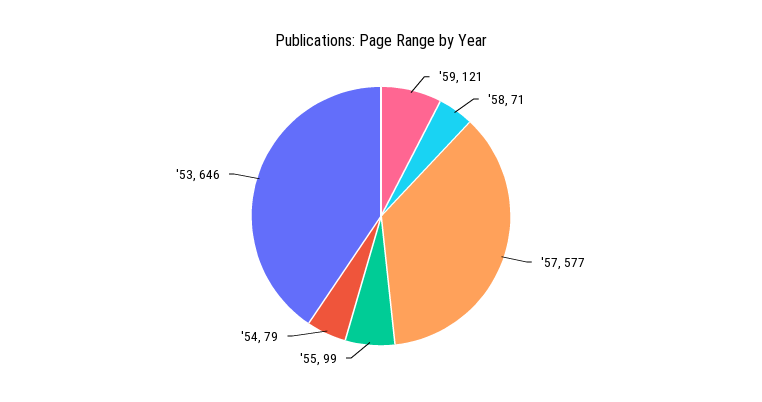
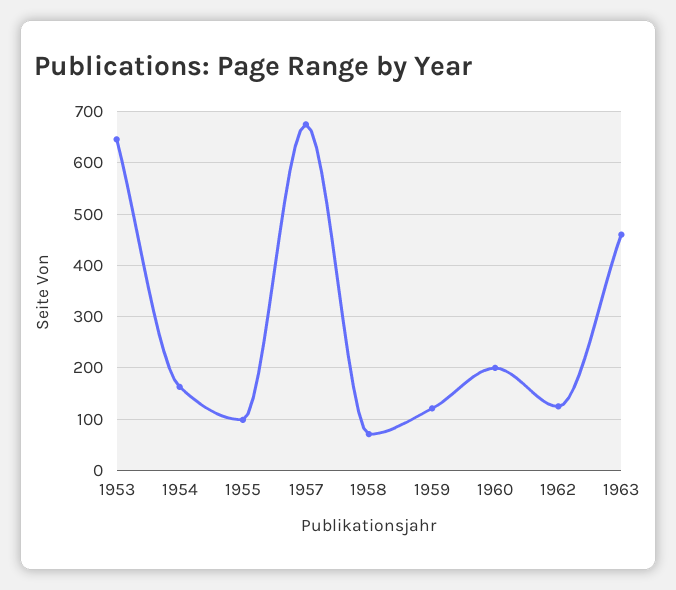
'57: 577 -> 680
'54: 79 -> 160
1960: none -> 200
1962: none -> 120
1963: none -> 460

